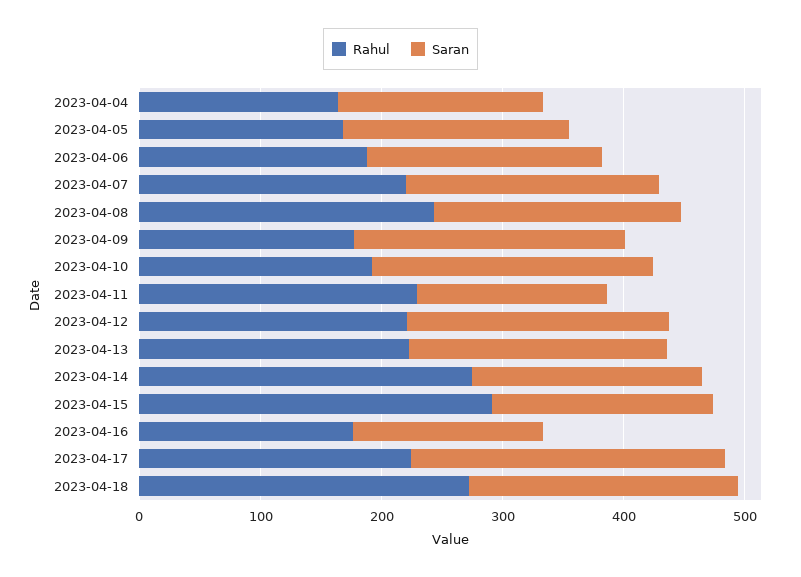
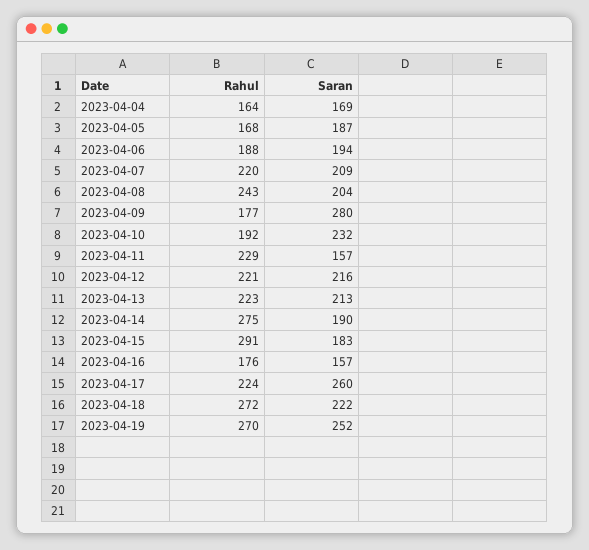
Saran, 2023-04-09: 220 -> 280
Rahul, 2023-04-19: none -> 270
Saran, 2023-04-19: none -> 252

